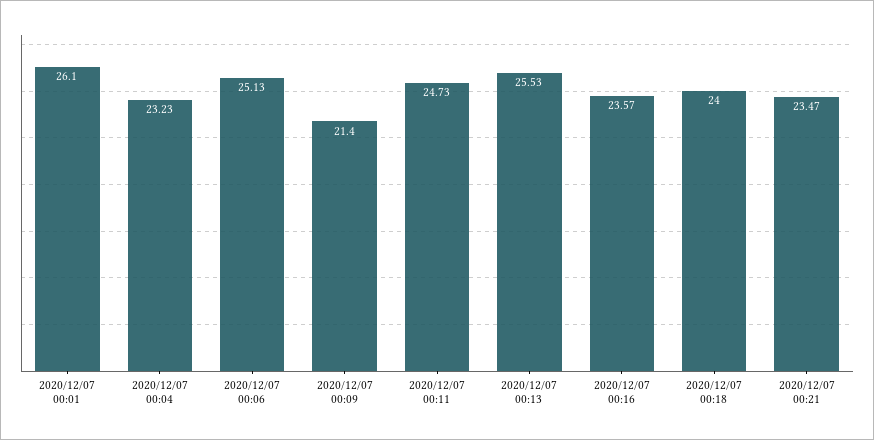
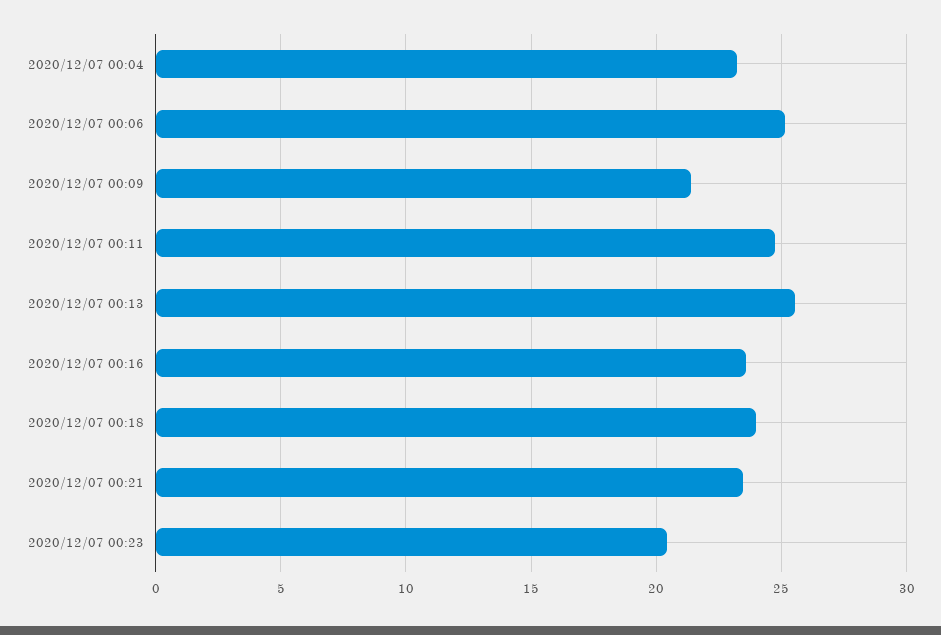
2020/12/07 00:01: 26.1 -> none
2020/12/07 00:23: none -> 20.5

